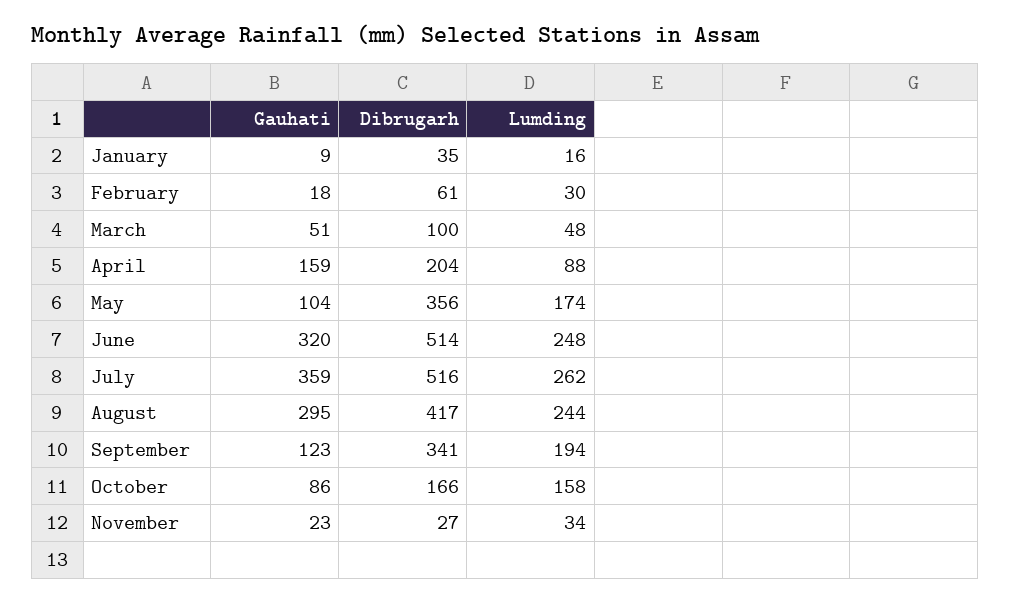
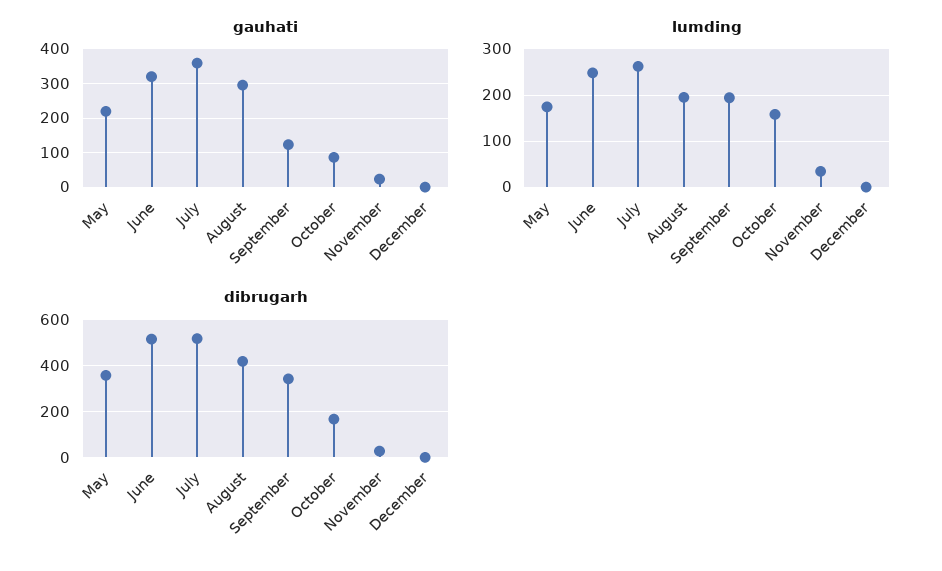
Gauhati, January: 9 -> none
Dibrugarh, January: 35 -> none
Lumding, January: 16 -> none
Gauhati, February: 18 -> none
Dibrugarh, February: 61 -> none
Lumding, February: 30 -> none
Gauhati, March: 51 -> none
Dibrugarh, March: 100 -> none
Lumding, March: 48 -> none
Gauhati, April: 159 -> none
Dibrugarh, April: 204 -> none
Lumding, April: 88 -> none
Gauhati, May: 104 -> 220
Lumding, August: 244 -> 200
Gauhati, December: none -> 0
Lumding, December: none -> 0
Dibrugarh, December: none -> 0

